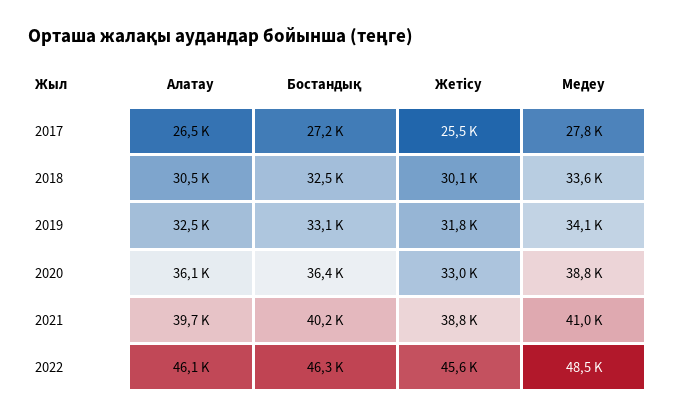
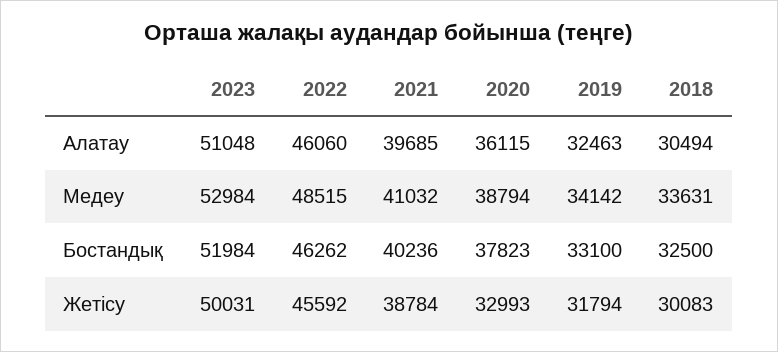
Алатау, 2017: 26500 -> none
Бостандық, 2017: 27200 -> none
Жетісу, 2017: 25500 -> none
Медеу, 2017: 27800 -> none
Бостандық, 2020: 36400 -> 37823
Алатау, 2023: none -> 51048
Медеу, 2023: none -> 52984
Бостандық, 2023: none -> 51984
Жетісу, 2023: none -> 50031

